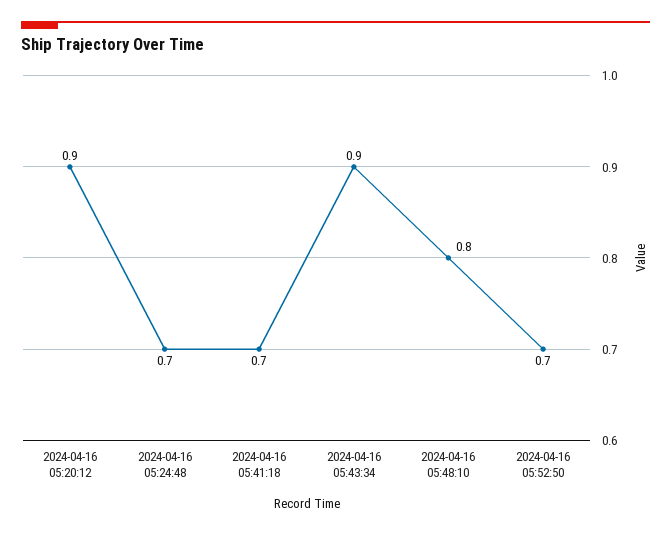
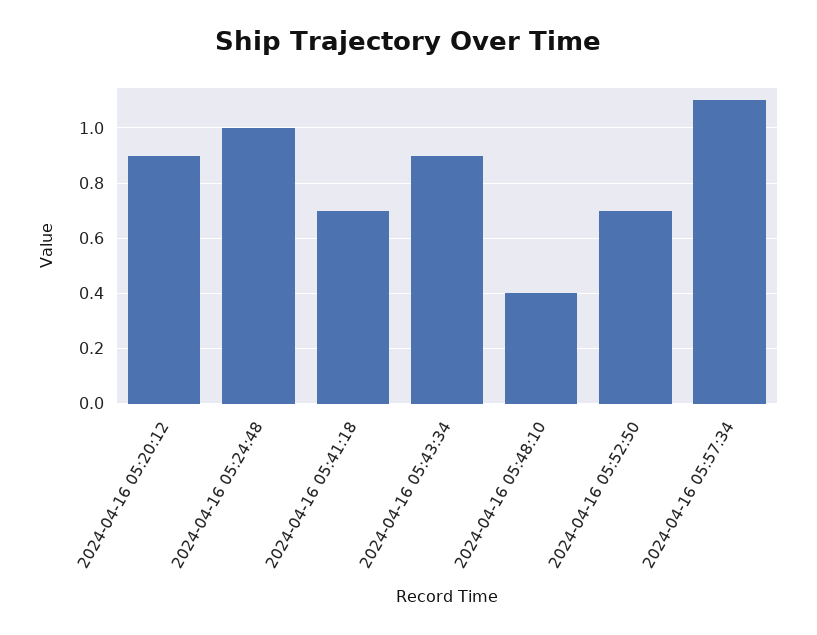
2024-04-16 05:24:48: 0.7 -> 1
2024-04-16 05:48:10: 0.8 -> 0.4
2024-04-16 05:57:34: none -> 1.1

